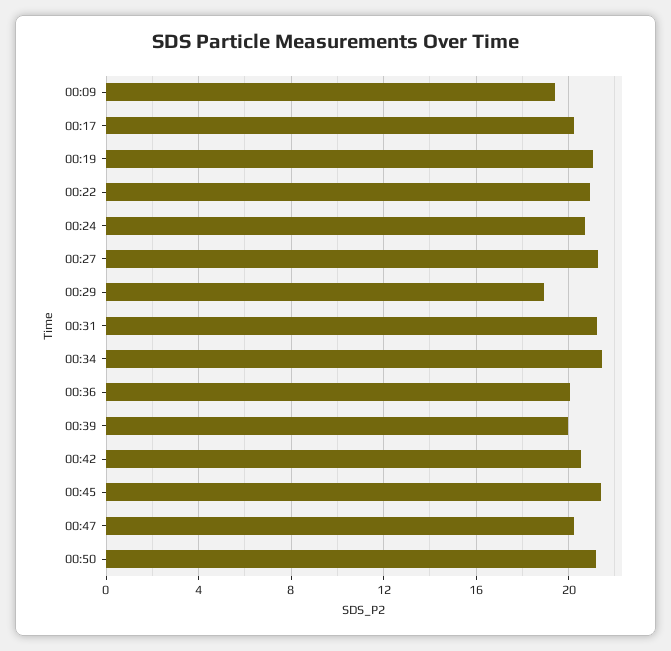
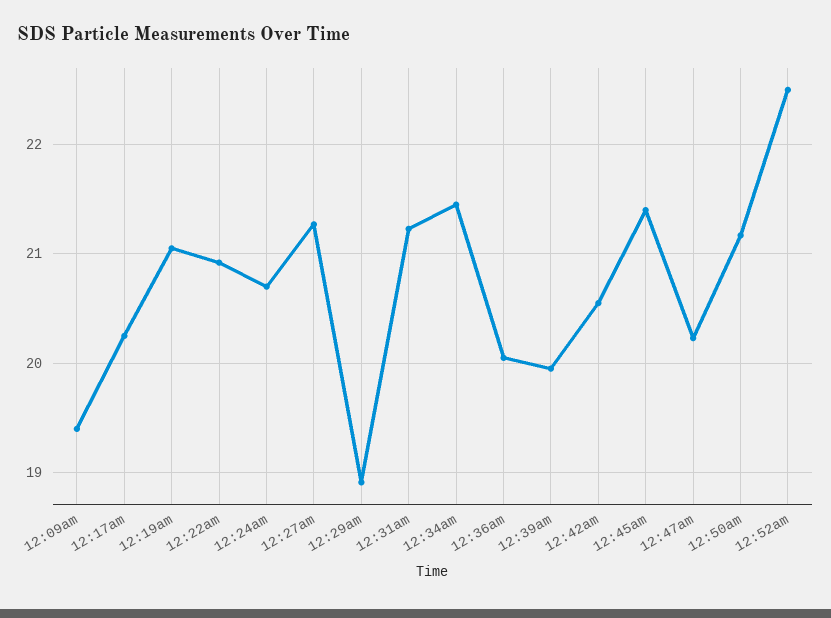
12:52am: none -> 22.5

